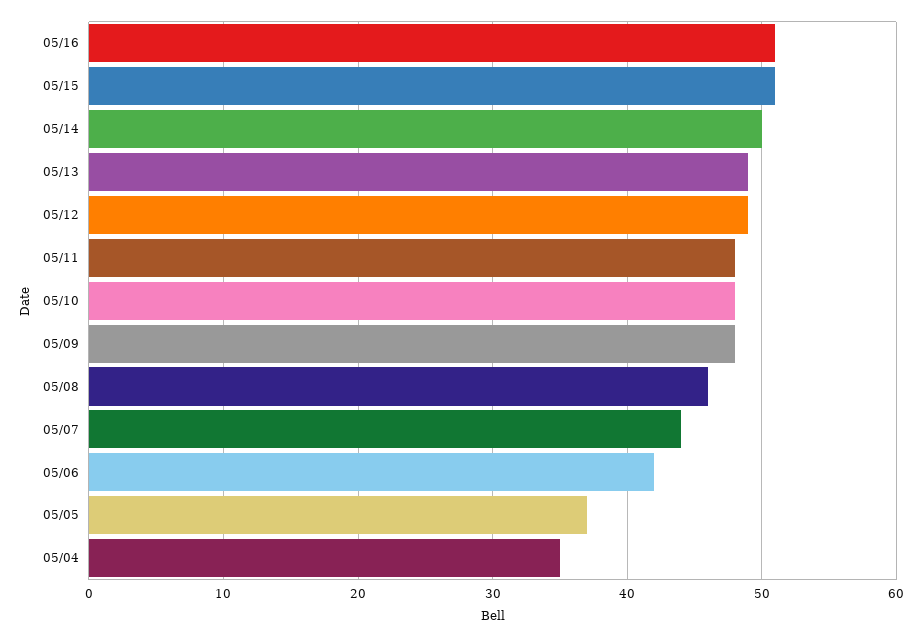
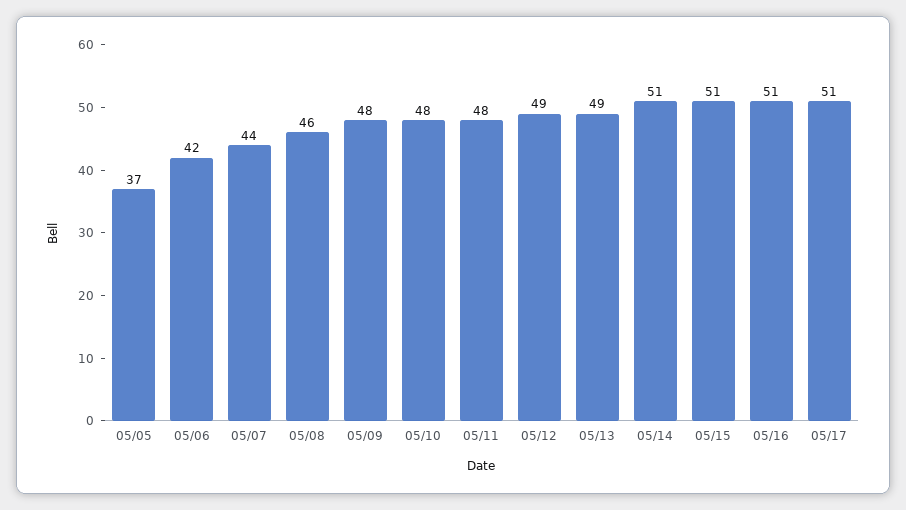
05/14: 50 -> 51
05/04: 35 -> none
05/17: none -> 51

